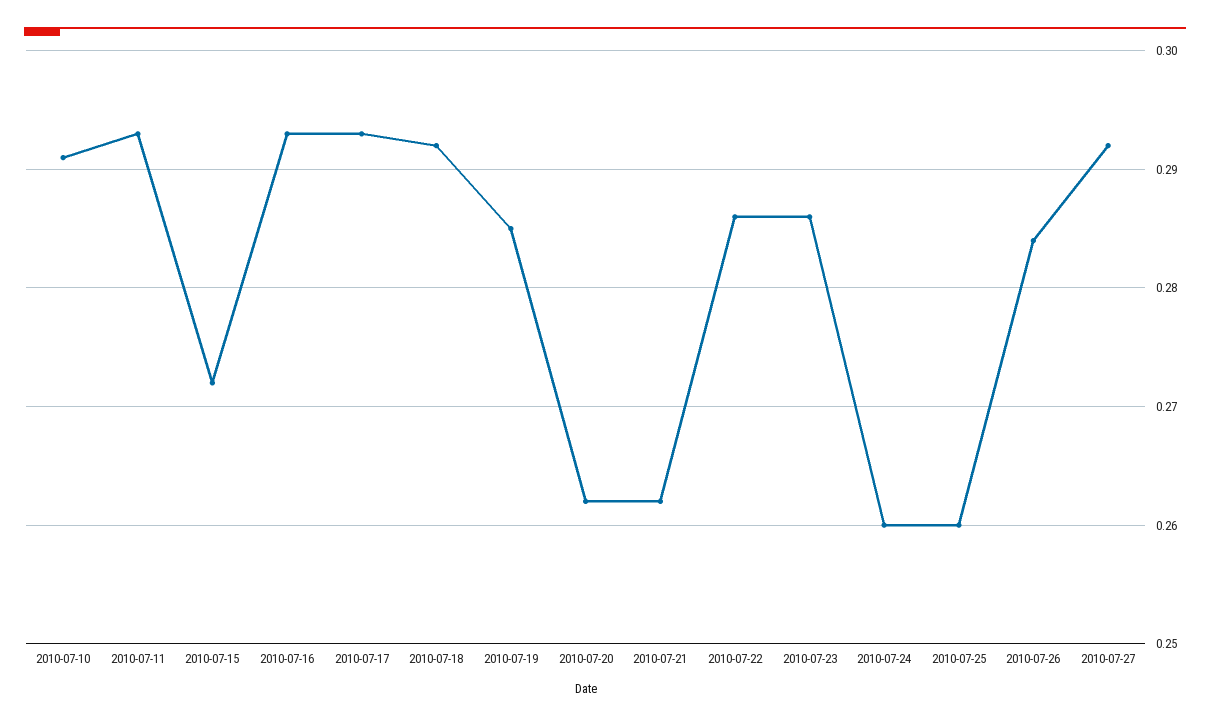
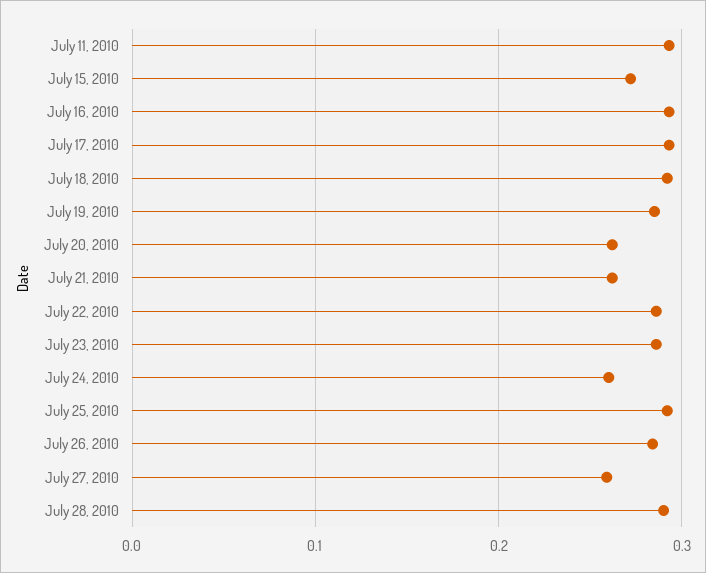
2010-07-10: 0.291 -> none
2010-07-25: 0.26 -> 0.29
2010-07-27: 0.292 -> 0.26
July 28, 2010: none -> 0.29

